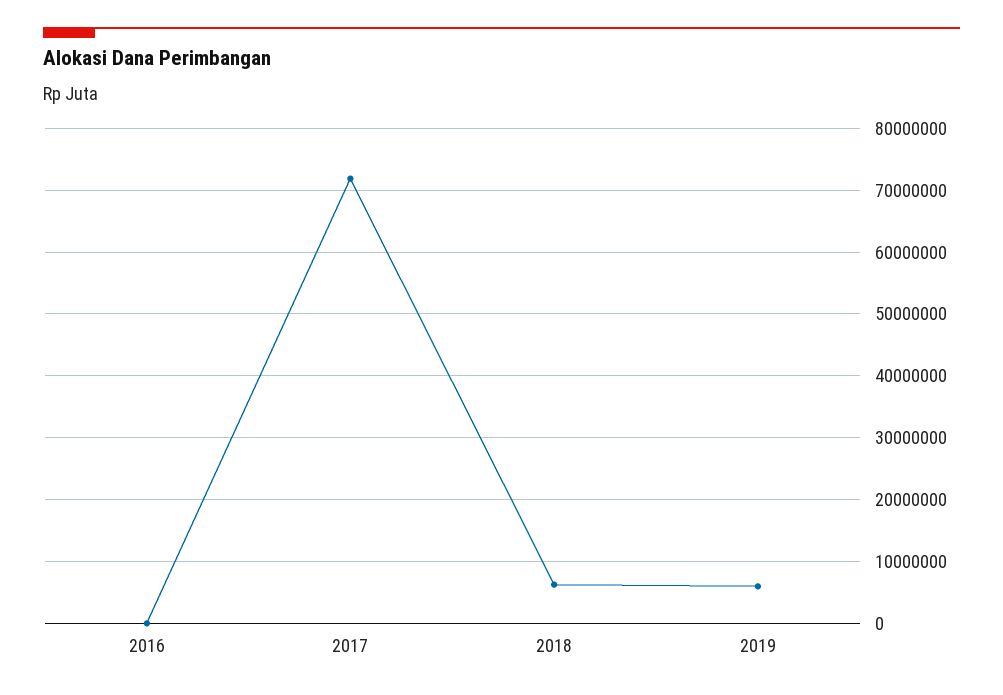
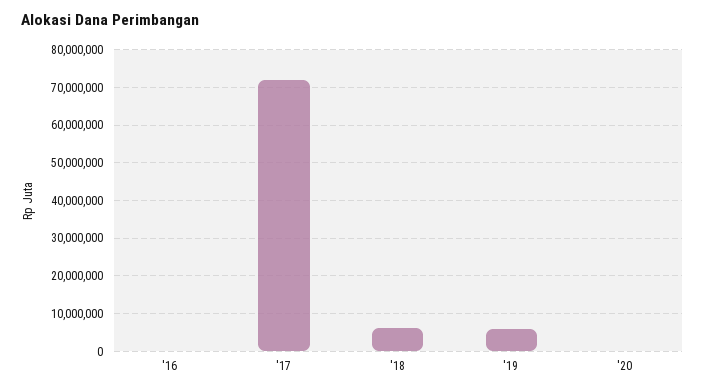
'20: none -> 0

